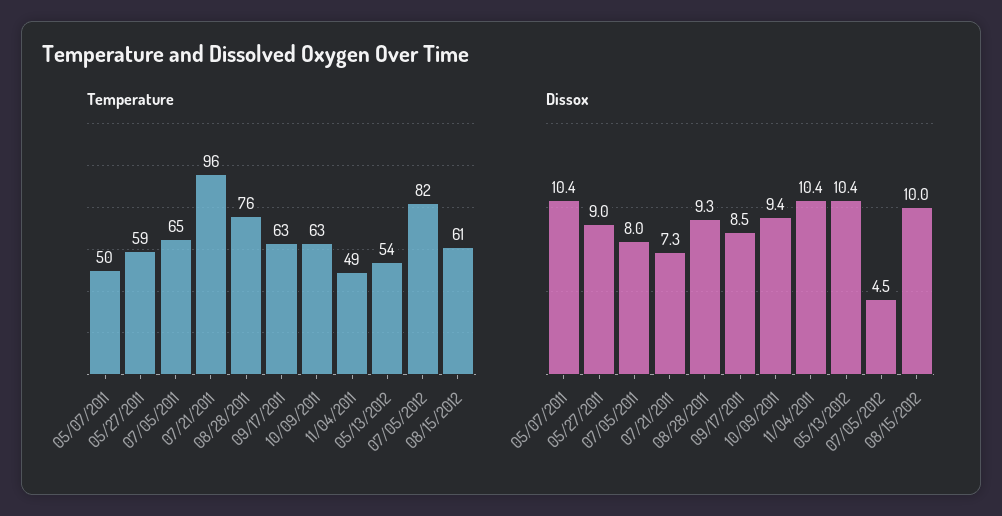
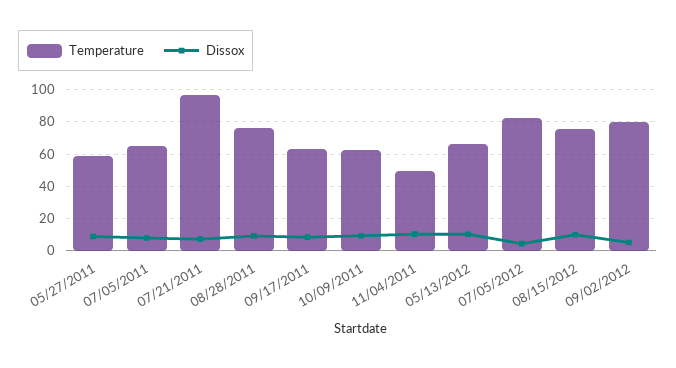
Temperature, 05/07/2011: 50 -> none
Temperature, 05/13/2012: 54 -> 65
Temperature, 08/15/2012: 61 -> 75
Dissox, 05/07/2011: 10.4 -> none
Temperature, 09/02/2012: none -> 80
Dissox, 09/02/2012: none -> 5

